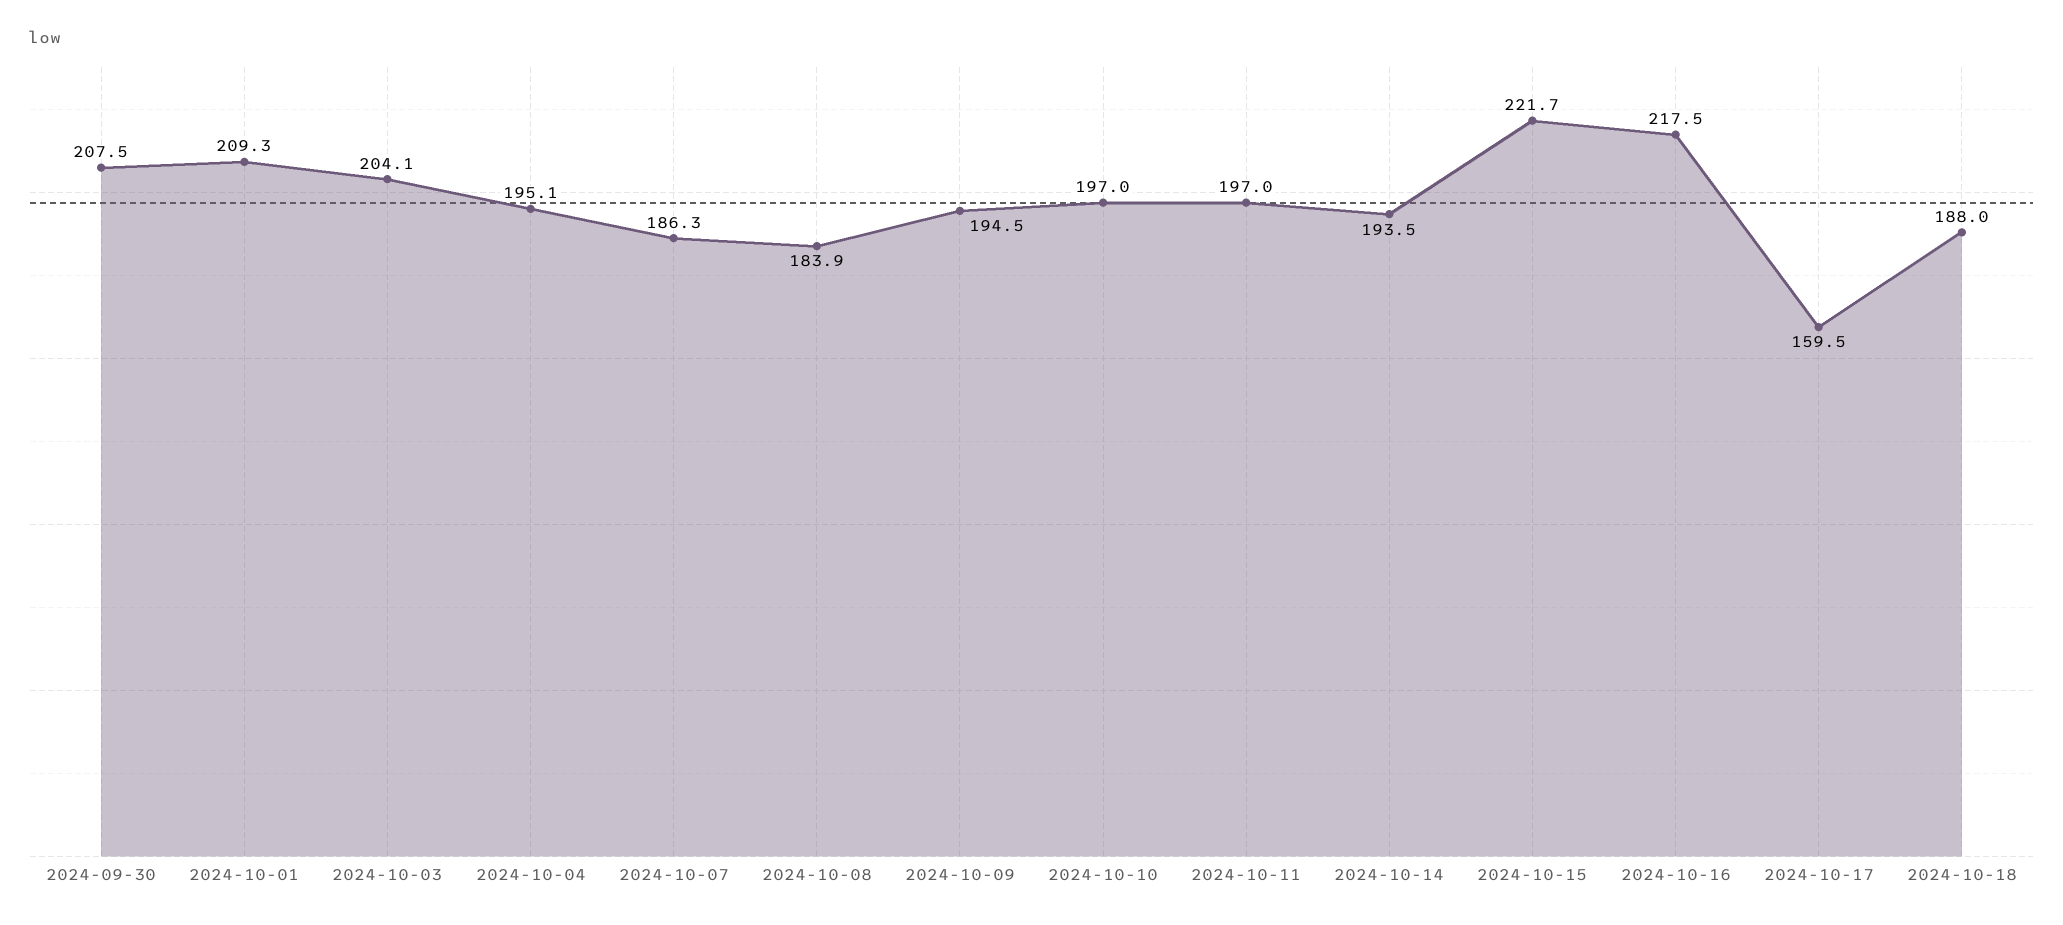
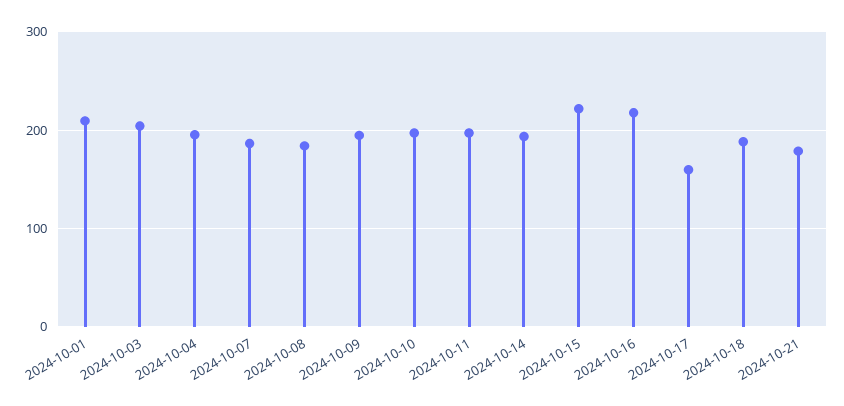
2024-09-30: 207.5 -> none
2024-10-21: none -> 180

